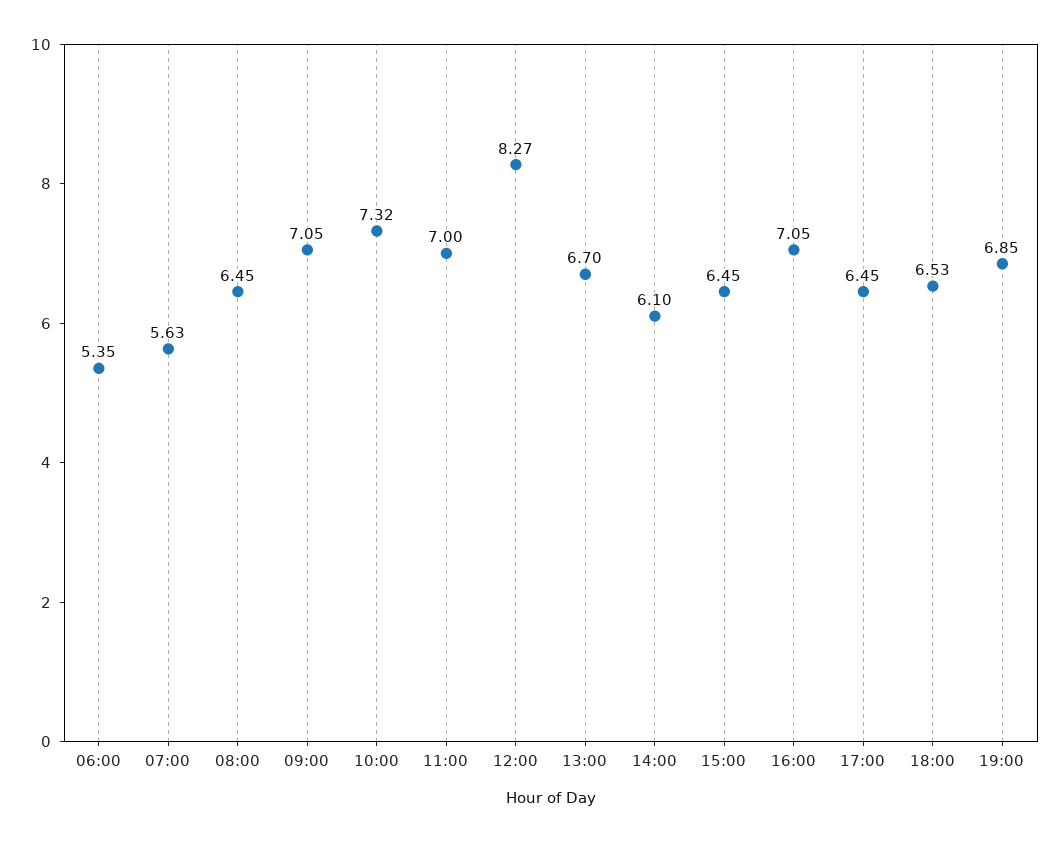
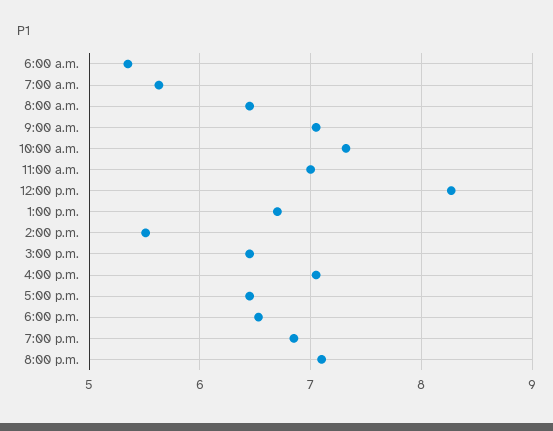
14:00: 6.1 -> 5.5
8:00 p.m.: none -> 7.1

